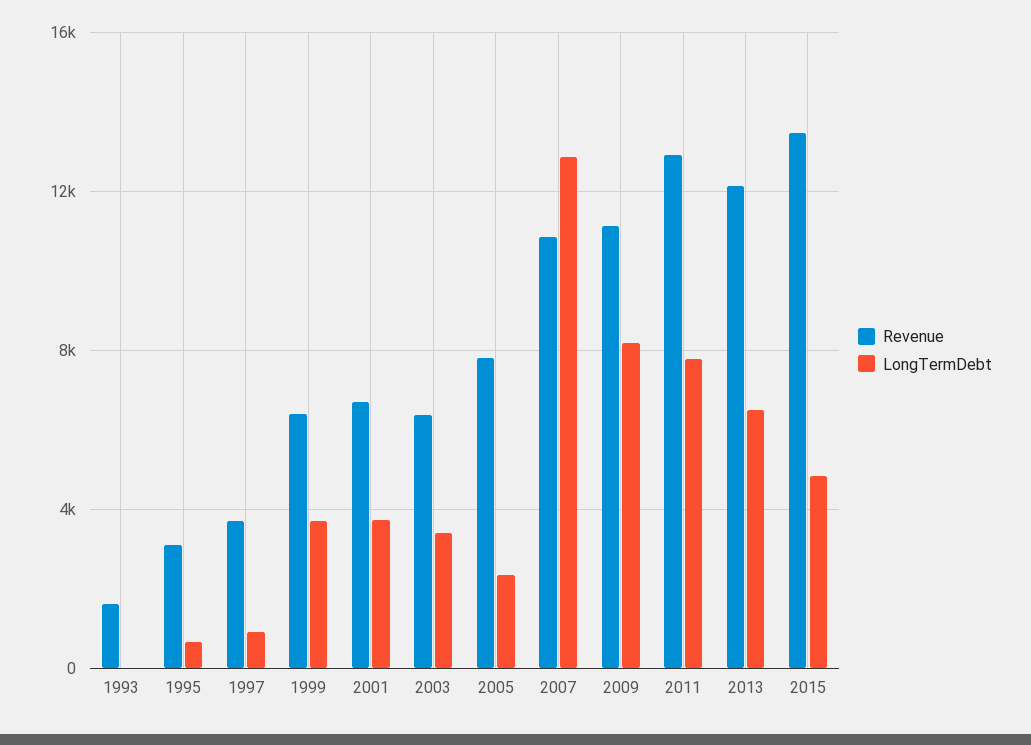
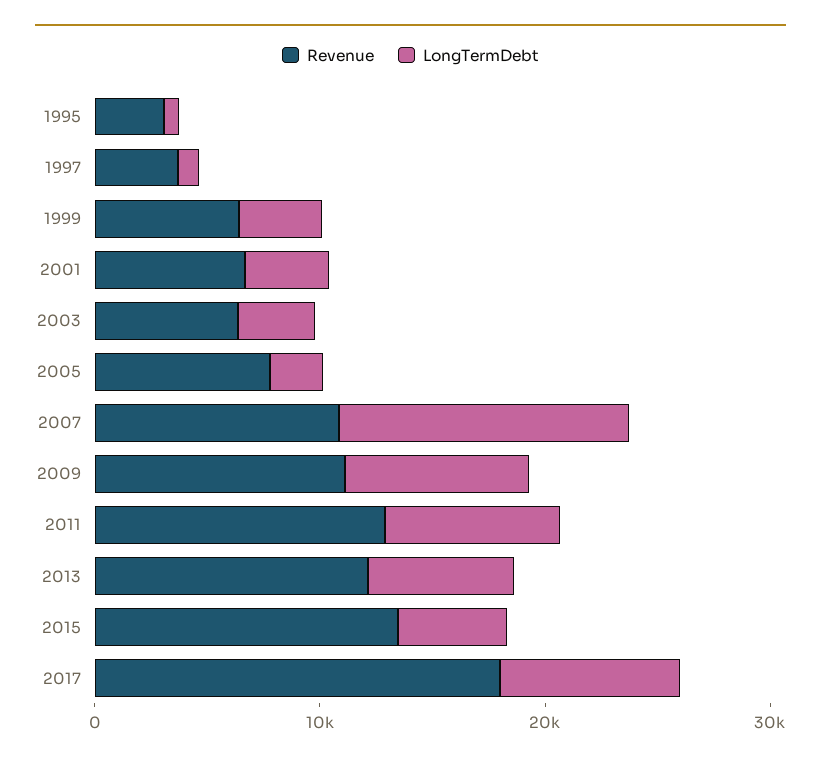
Revenue, 1993: 1500 -> none
LongTermDebt, 1993: 0 -> none
Revenue, 2017: none -> 18000
LongTermDebt, 2017: none -> 8000

